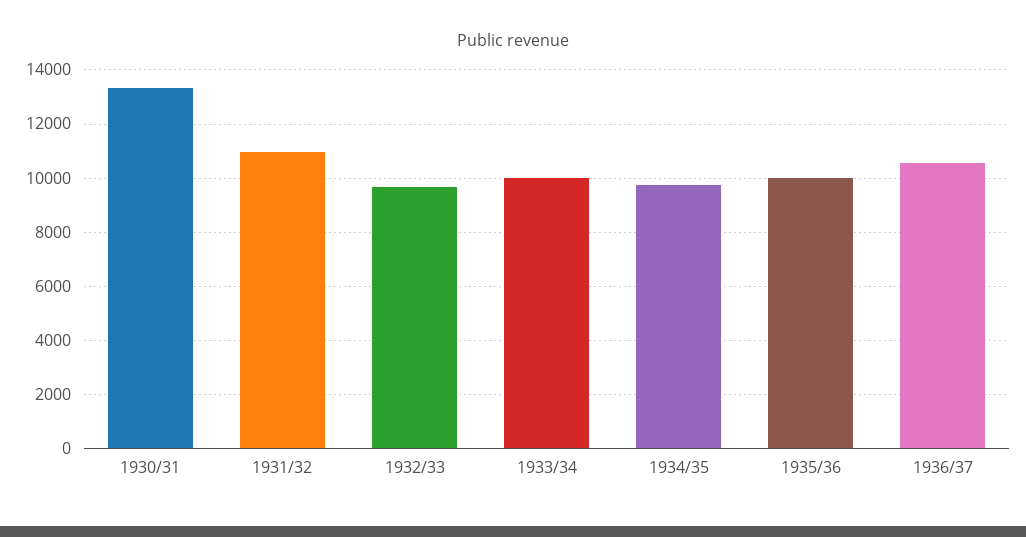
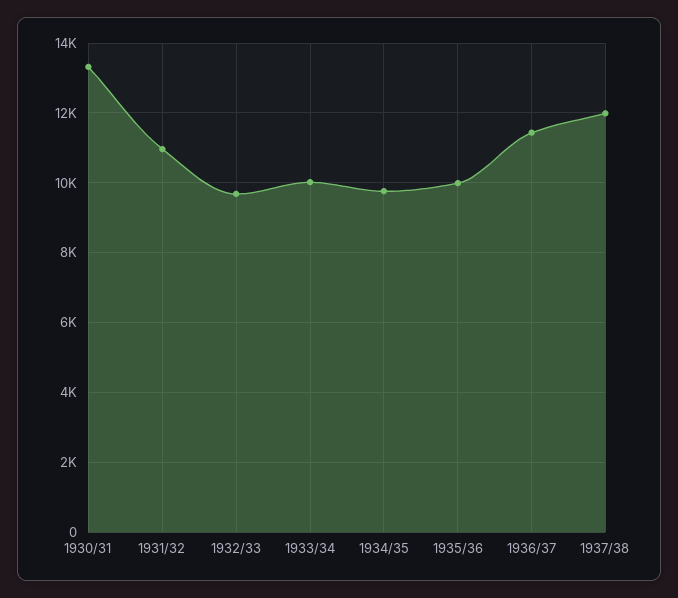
1936/37: 10500 -> 11400
1937/38: none -> 12000

